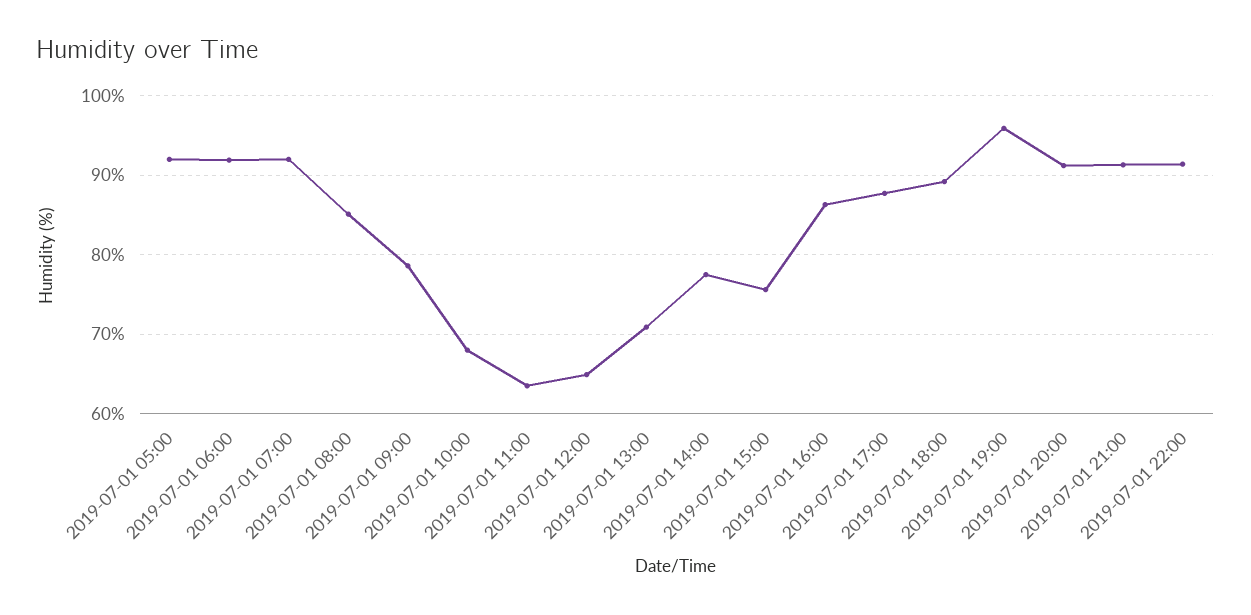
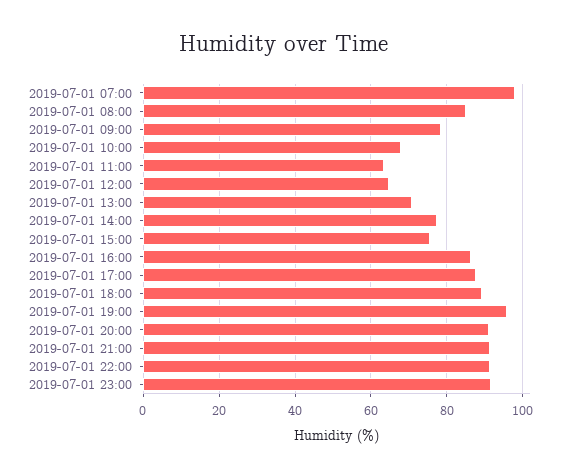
2019-07-01 05:00: 92 -> none
2019-07-01 06:00: 92 -> none
2019-07-01 07:00: 92 -> 98
2019-07-01 23:00: none -> 92

